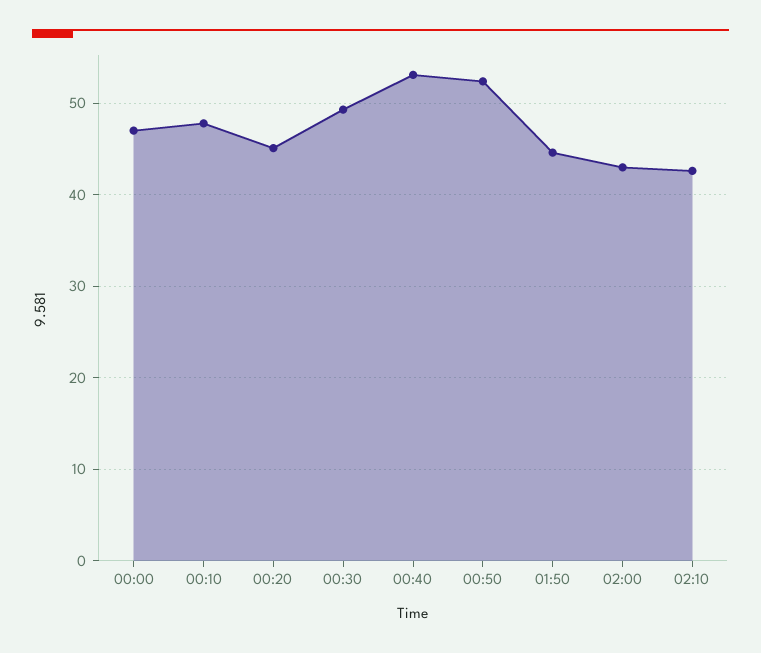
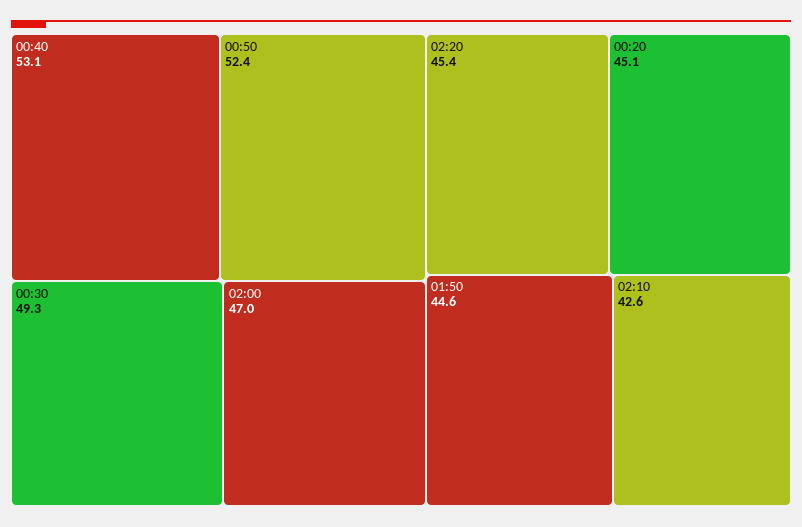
00:00: 47 -> none
00:10: 48 -> none
02:00: 43 -> 47
02:20: none -> 45.4

